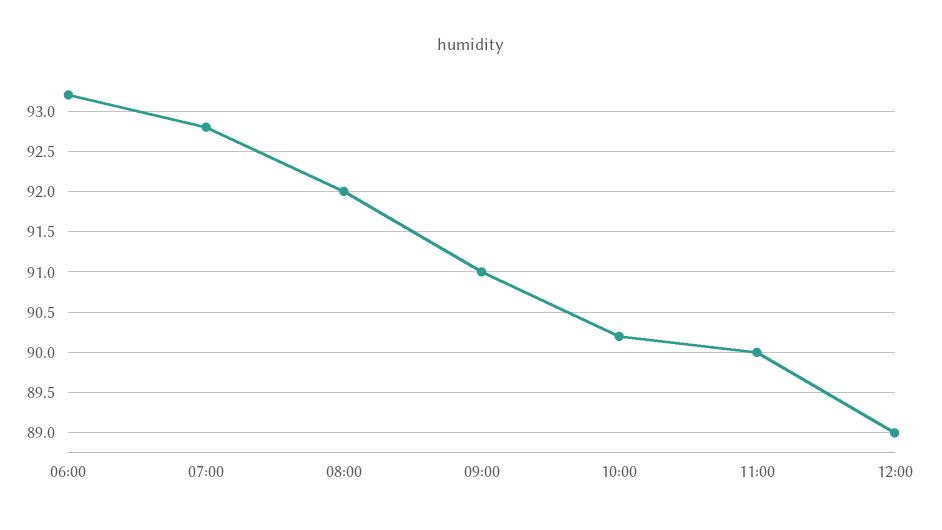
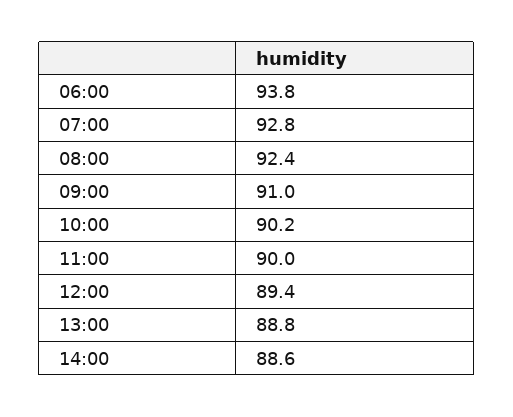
06:00: 93.2 -> 93.8
08:00: 92 -> 92.4
12:00: 89 -> 89.4
13:00: none -> 88.8
14:00: none -> 88.6

